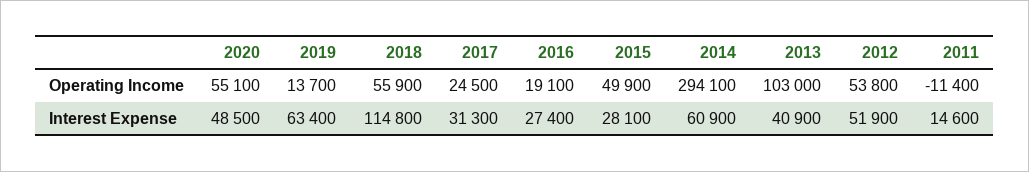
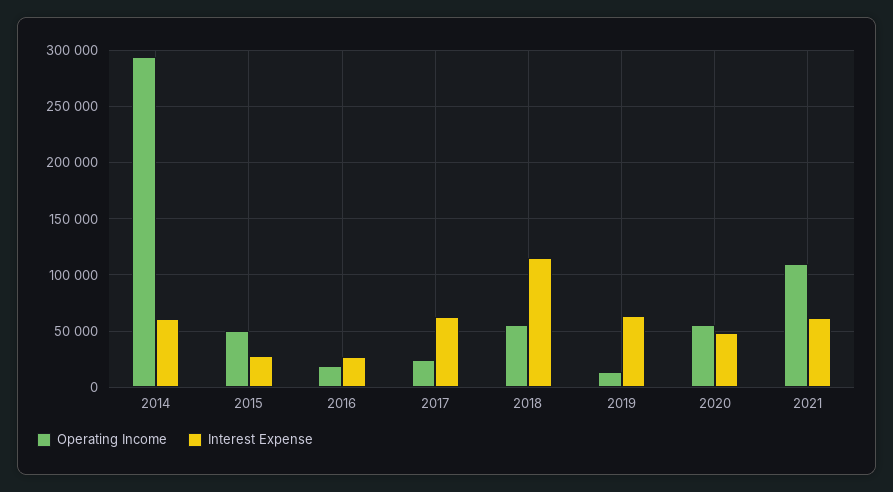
Operating Income, 2013: 103000 -> none
Operating Income, 2012: 53800 -> none
Operating Income, 2011: -11400 -> none
Interest Expense, 2017: 31300 -> 60000
Interest Expense, 2013: 40900 -> none
Interest Expense, 2012: 51900 -> none
Interest Expense, 2011: 14600 -> none
Operating Income, 2021: none -> 110000
Interest Expense, 2021: none -> 60000

